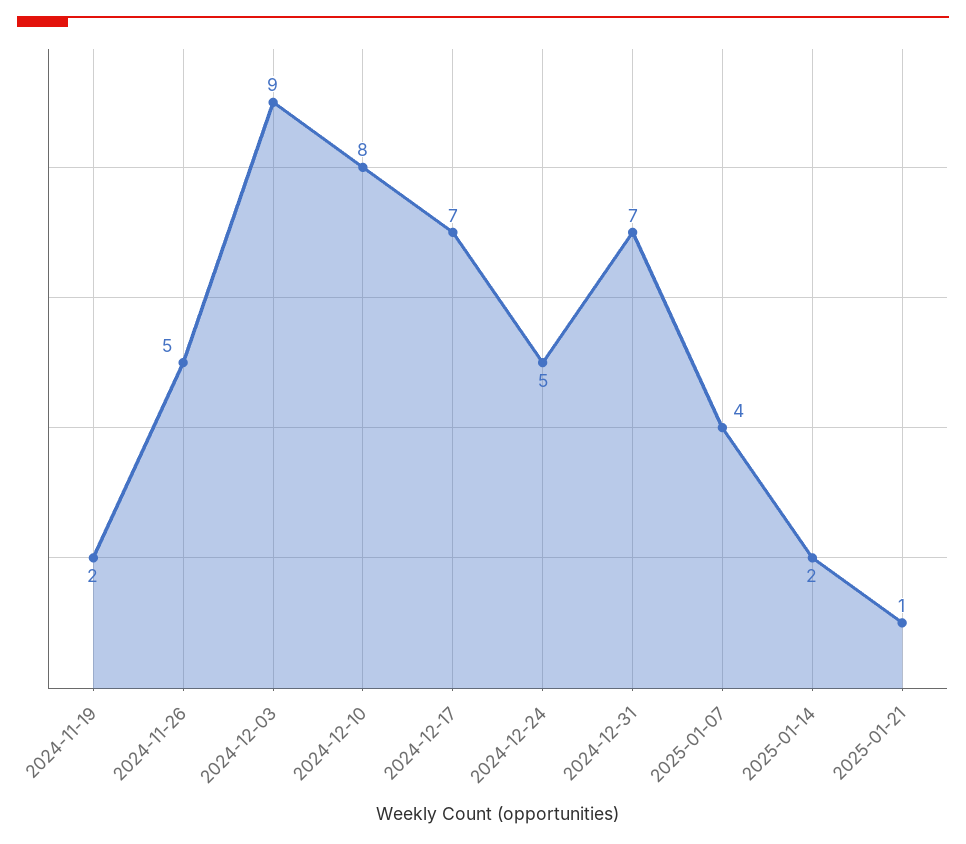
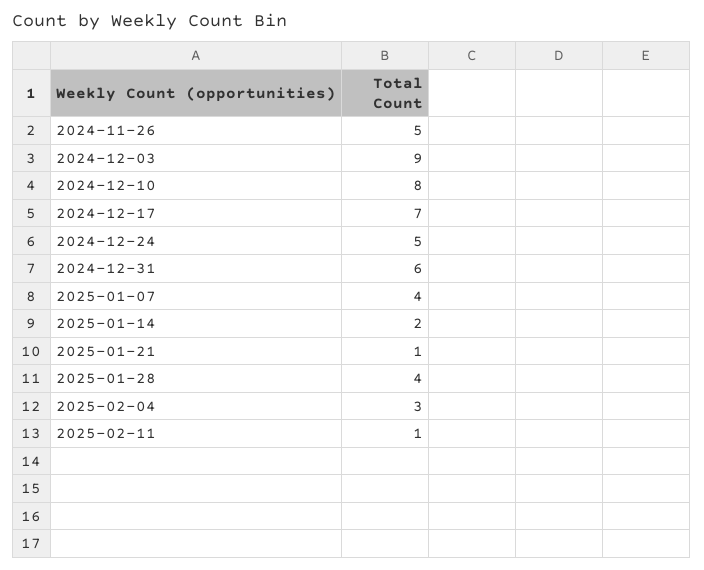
2024-11-19: 2 -> none
2024-12-31: 7 -> 6
2025-01-28: none -> 4
2025-02-04: none -> 3
2025-02-11: none -> 1

